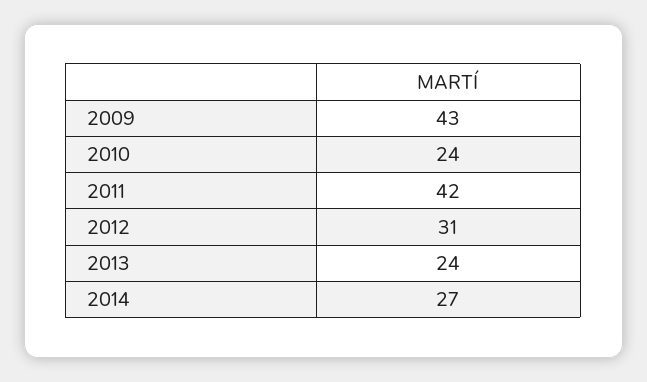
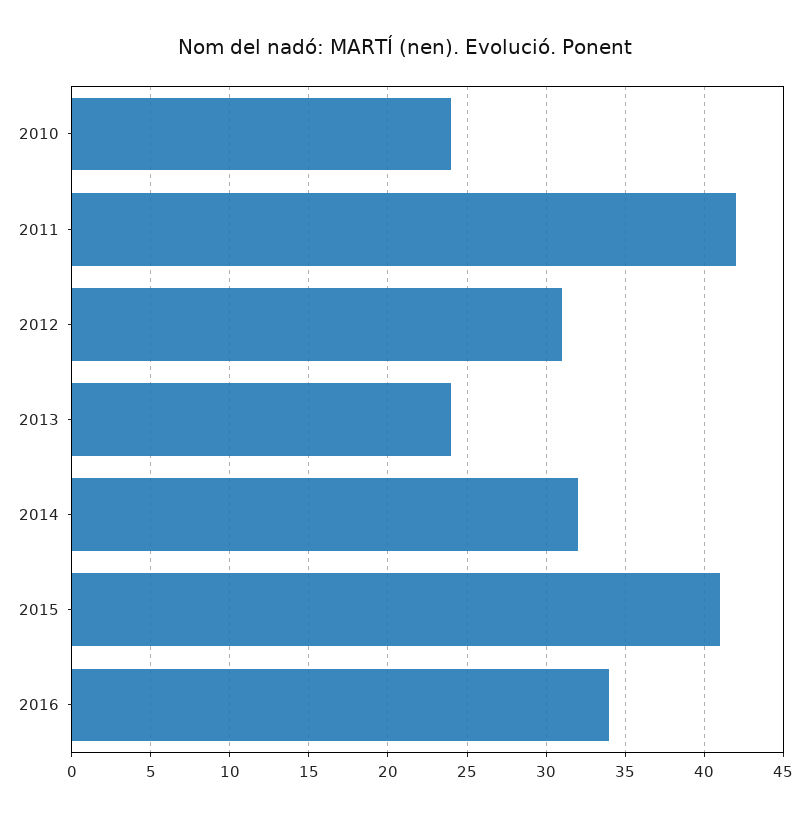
2009: 43 -> none
2014: 27 -> 32
2015: none -> 41
2016: none -> 34

